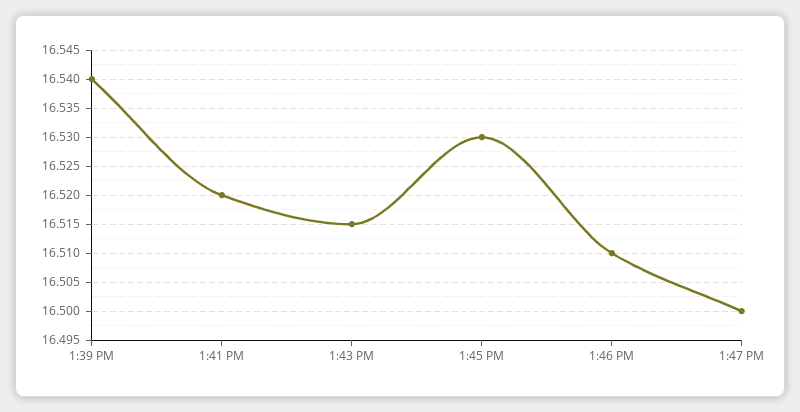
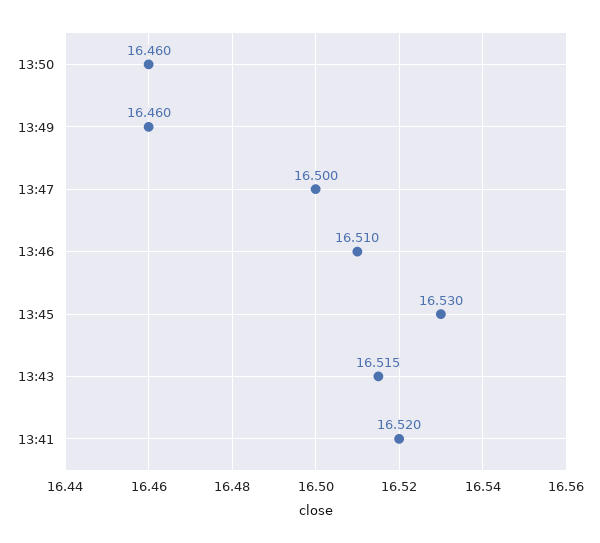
1:39 PM: 16.54 -> none
13:50: none -> 16.46
13:49: none -> 16.46

